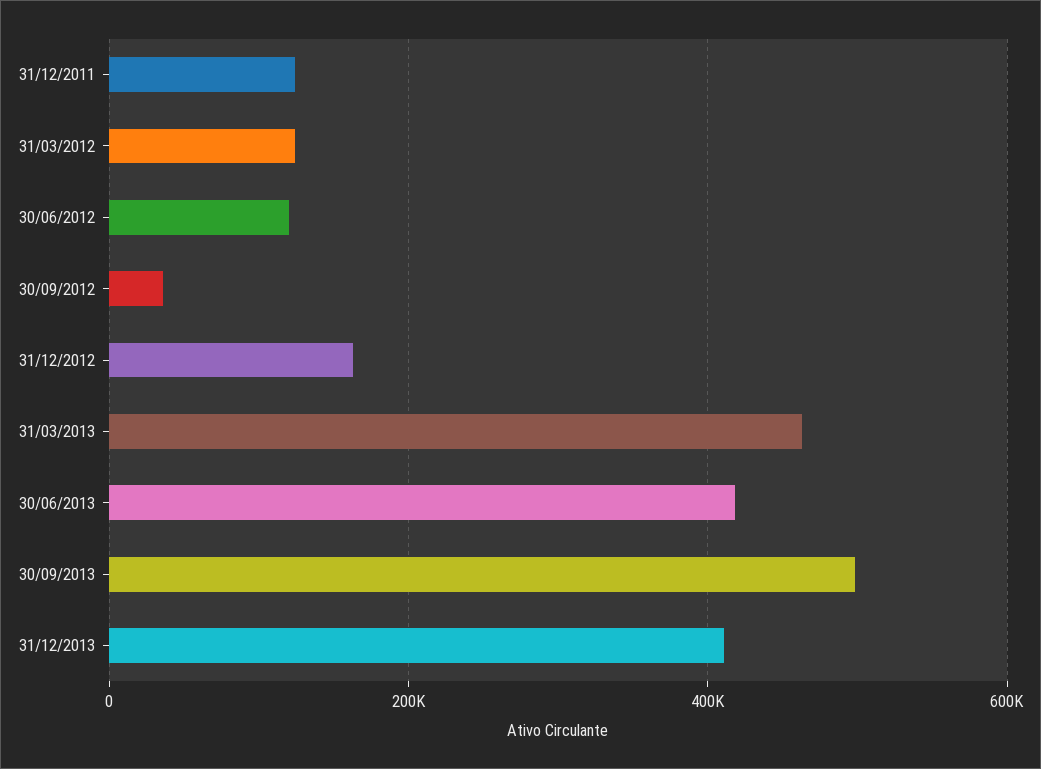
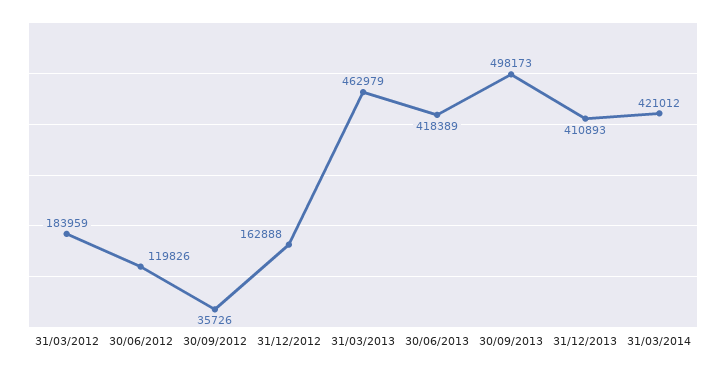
31/12/2011: 120000 -> none
31/03/2012: 120000 -> 183959
31/03/2014: none -> 421012

